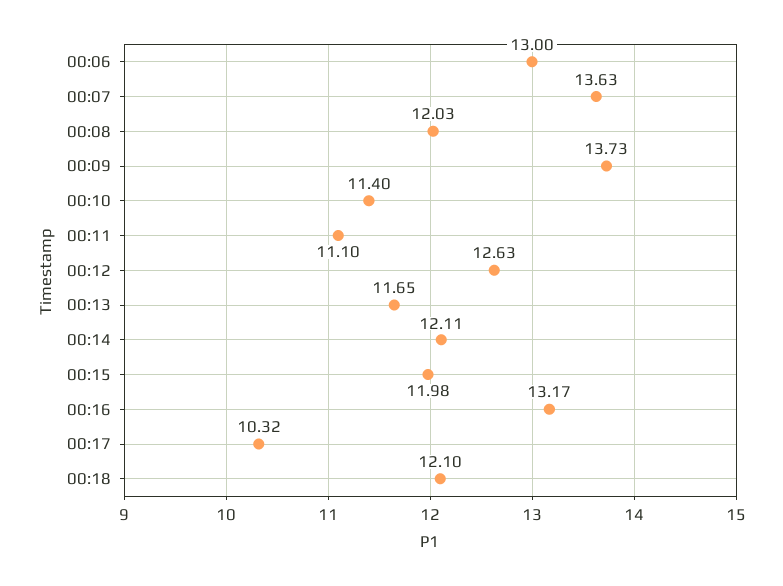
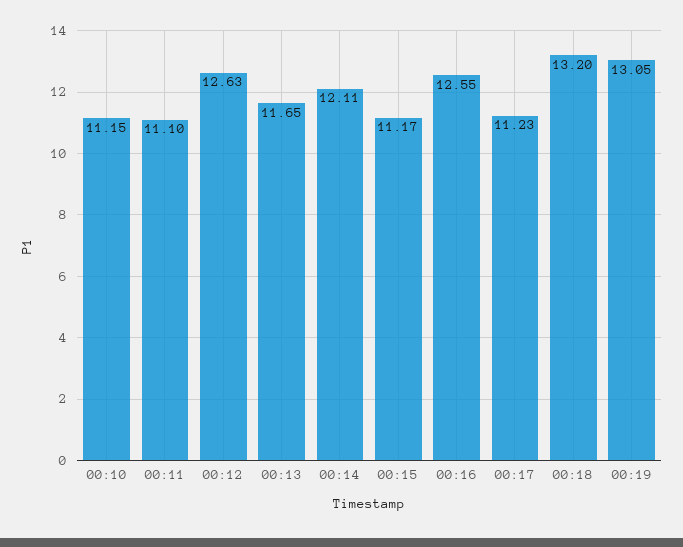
00:06: 13 -> none
00:07: 13.63 -> none
00:08: 12.03 -> none
00:09: 13.73 -> none
00:10: 11.4 -> 11.15
00:15: 11.98 -> 11.17
00:16: 13.17 -> 12.55
00:17: 10.32 -> 11.23
00:18: 12.1 -> 13.2
00:19: none -> 13.05

